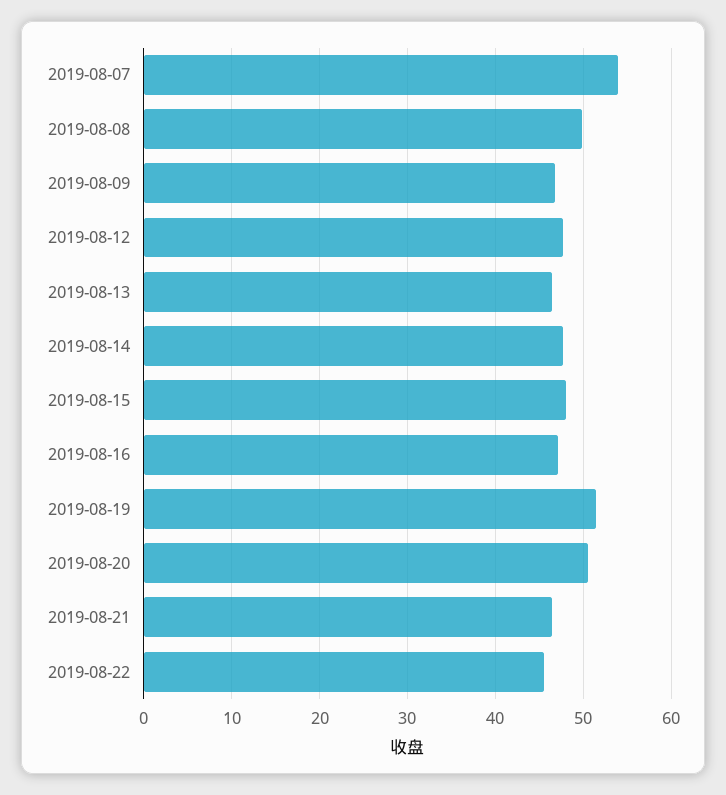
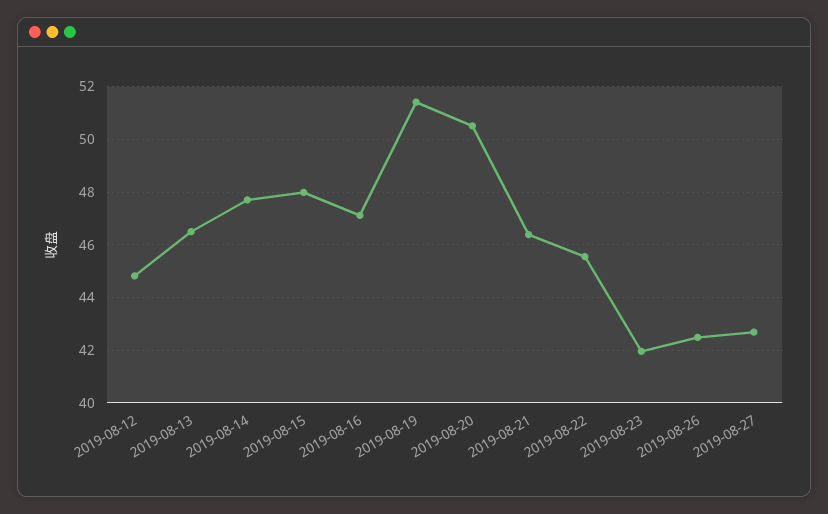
2019-08-07: 54 -> none
2019-08-08: 50 -> none
2019-08-09: 47 -> none
2019-08-12: 48 -> 44.75
2019-08-23: none -> 42
2019-08-26: none -> 42.5
2019-08-27: none -> 42.75

